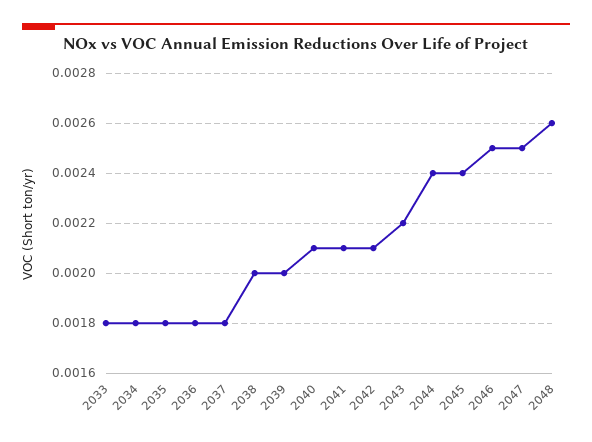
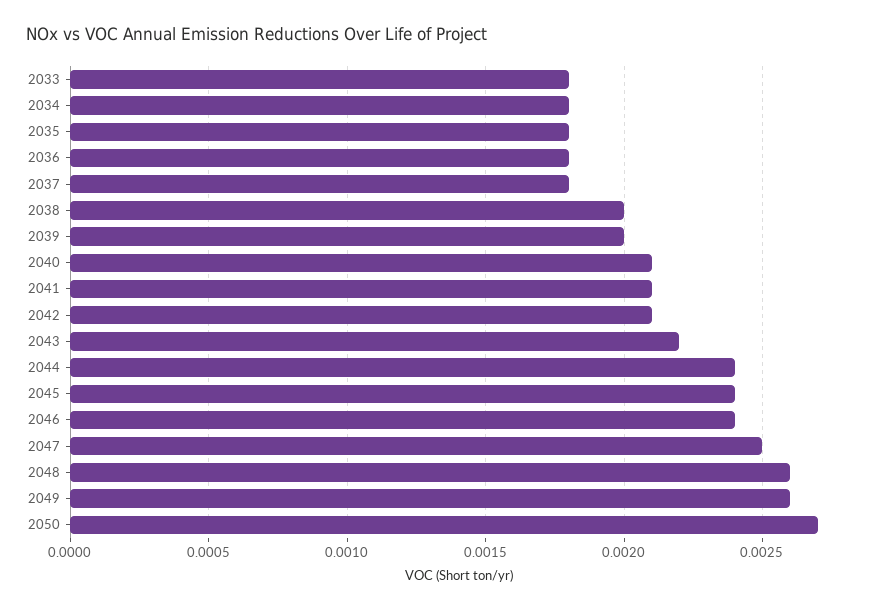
2046: 0.0025 -> 0.0024
2049: none -> 0.0026
2050: none -> 0.0027

